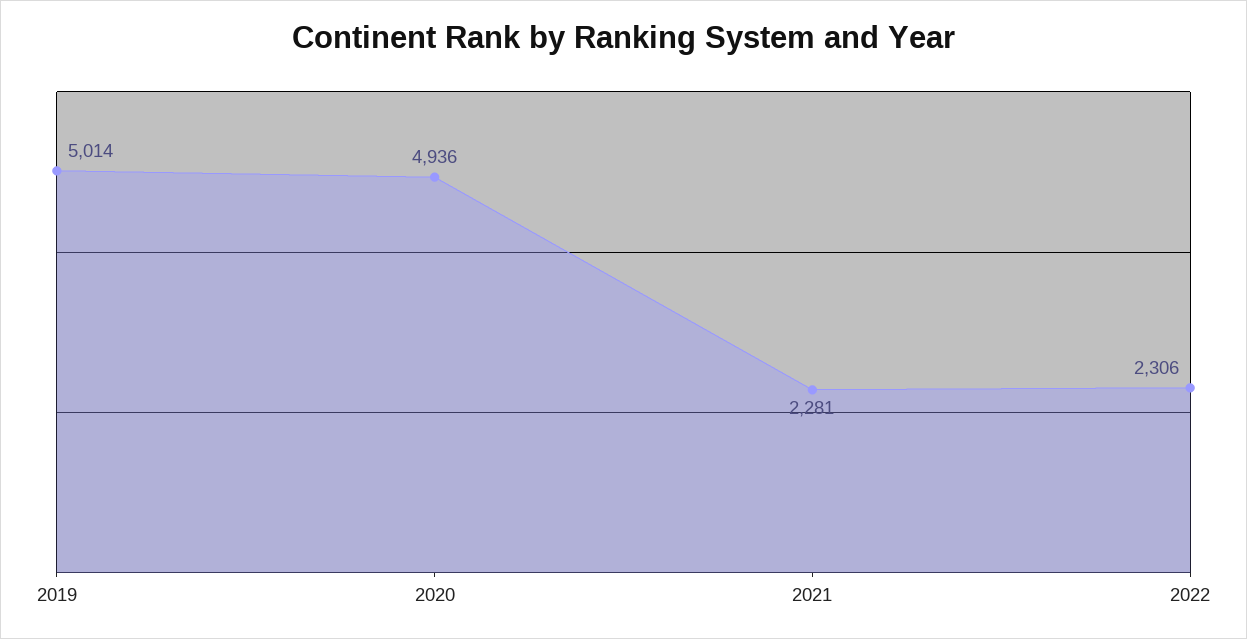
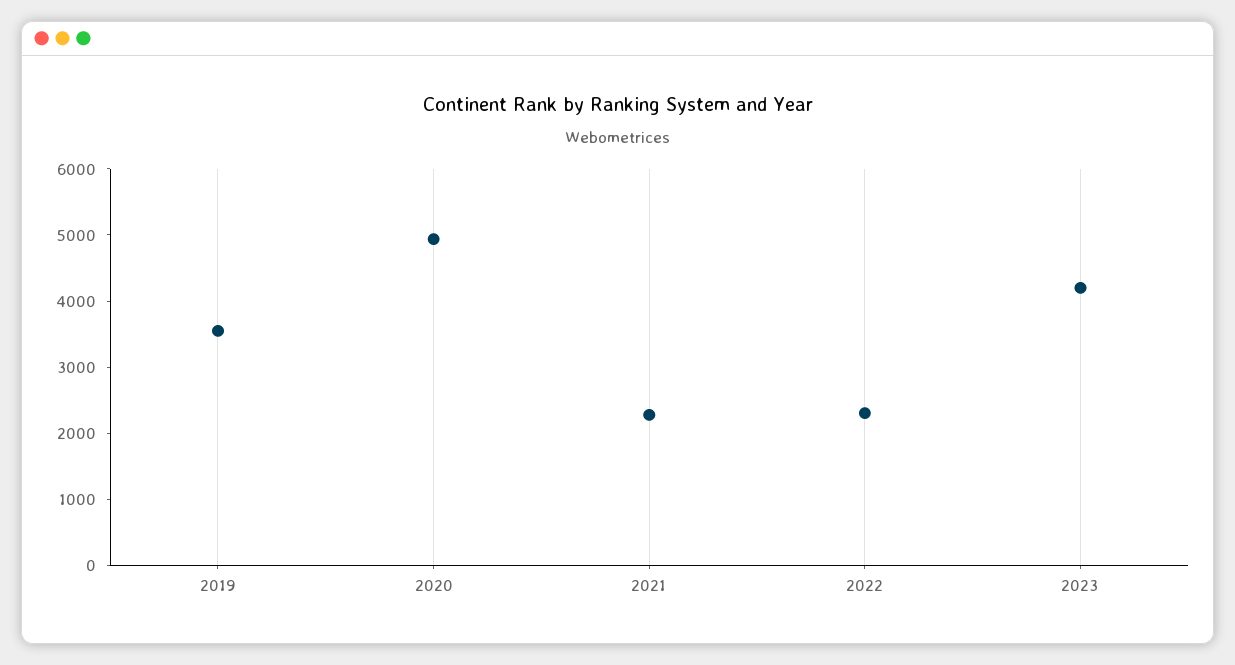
2019: 5014 -> 3600
2023: none -> 4200

